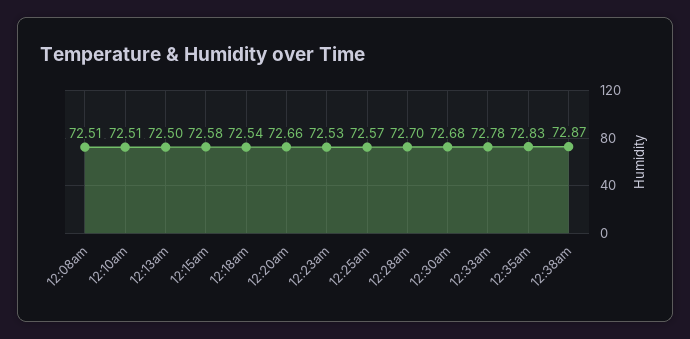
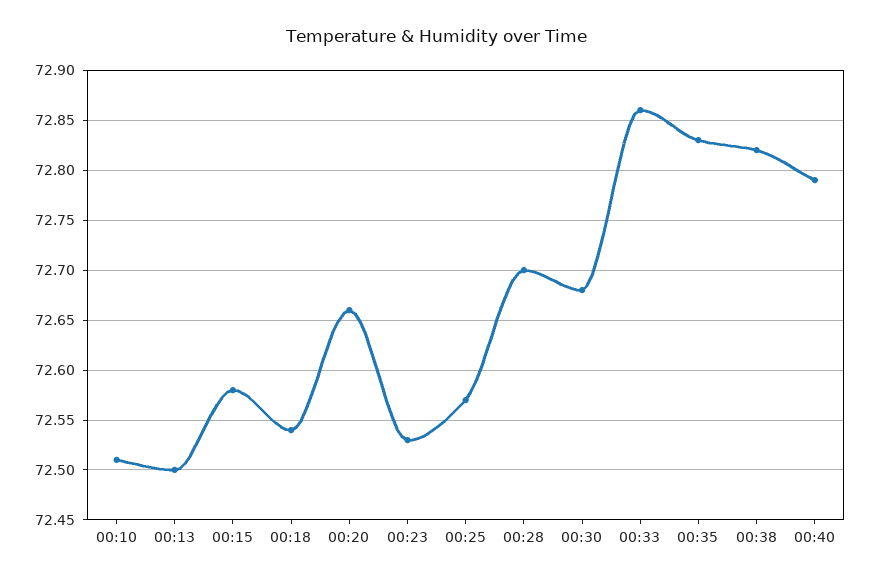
12:08am: 72.51 -> none
12:33am: 72.78 -> 72.86
12:38am: 72.87 -> 72.82
00:40: none -> 72.79

